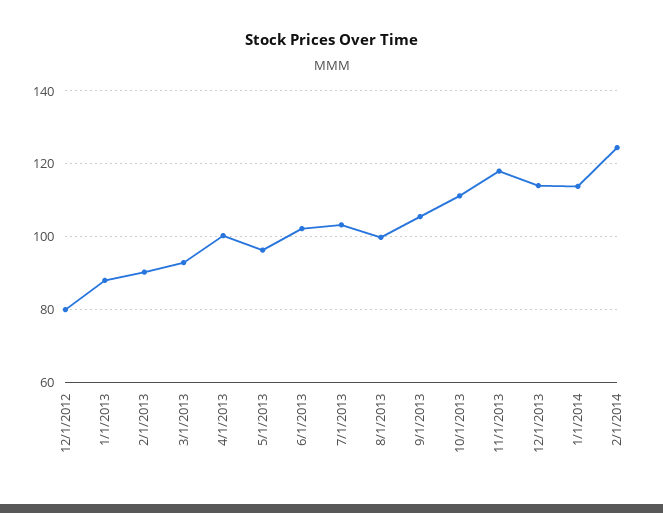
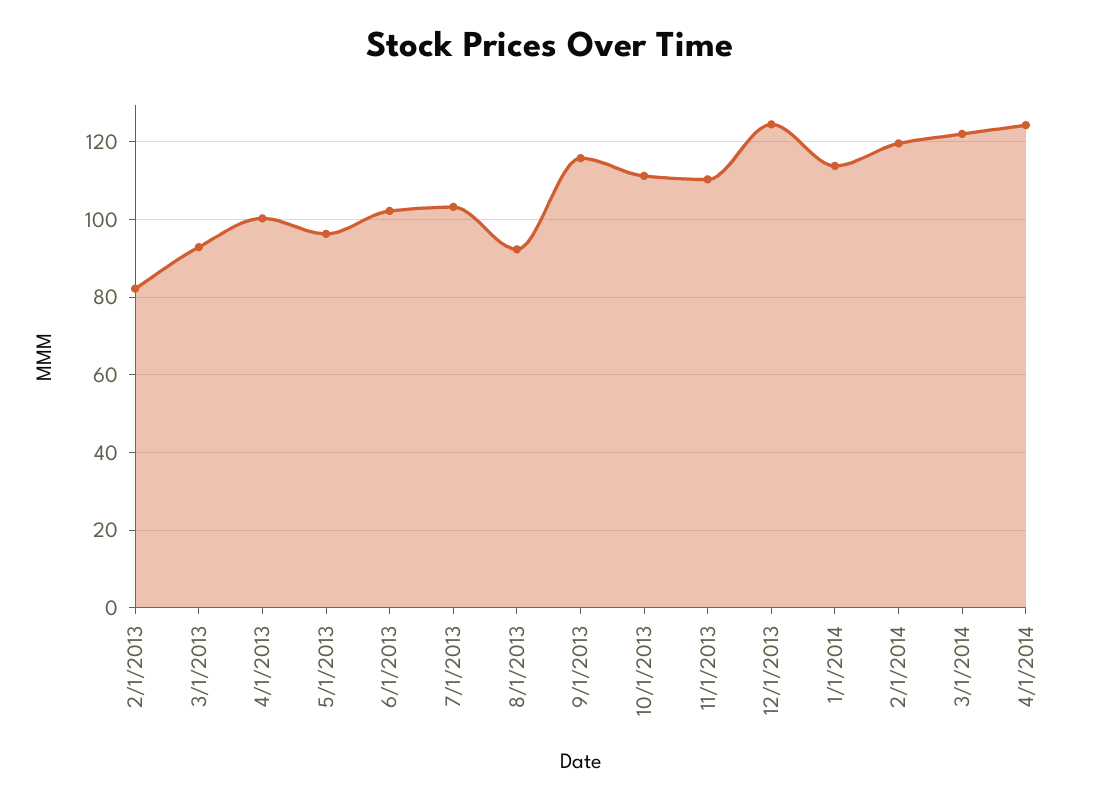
12/1/2012: 80 -> none
1/1/2013: 88 -> none
2/1/2013: 90 -> 82
8/1/2013: 100 -> 92
9/1/2013: 106 -> 116
11/1/2013: 118 -> 110
12/1/2013: 114 -> 124
2/1/2014: 124 -> 120
3/1/2014: none -> 122
4/1/2014: none -> 124

